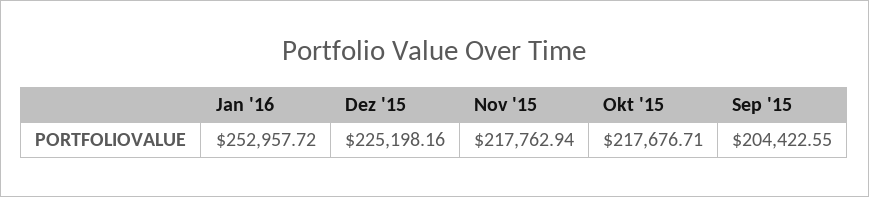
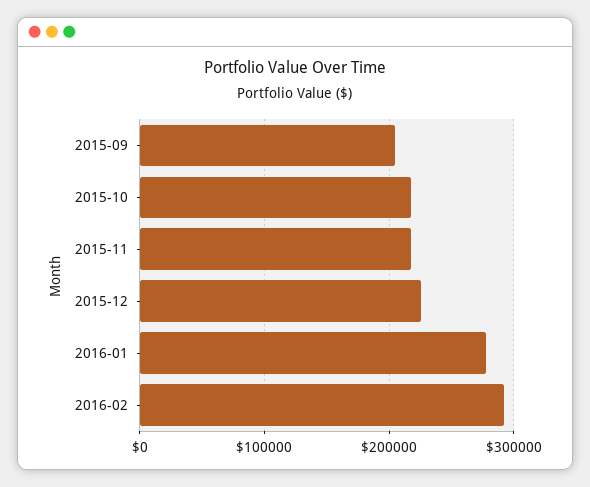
Jan '16: 252957.72 -> 280000
2016-02: none -> 290000

